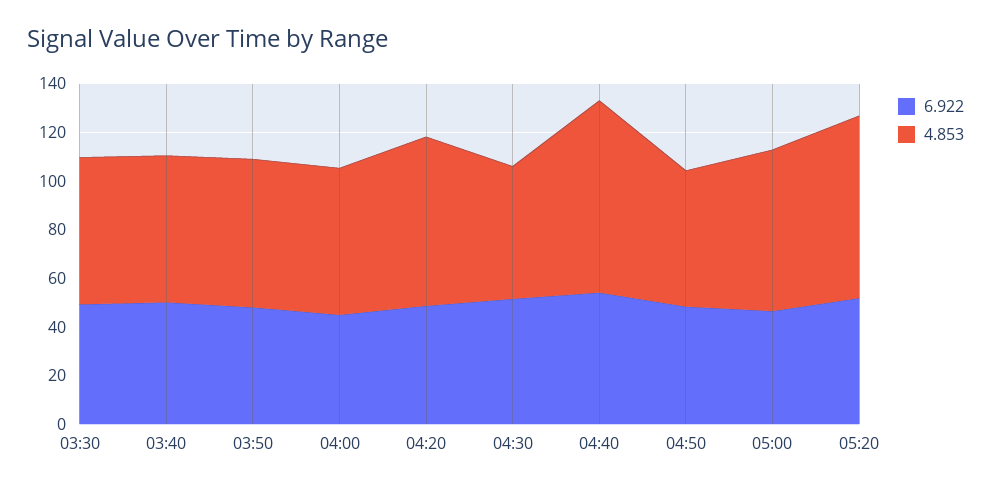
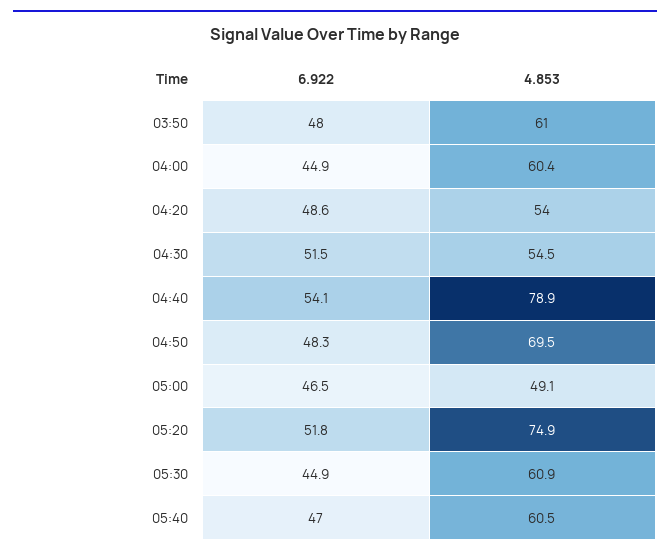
6.922, 03:30: 50 -> none
4.853, 03:30: 60 -> none
6.922, 03:40: 50 -> none
4.853, 03:40: 60 -> none
4.853, 04:20: 70 -> 54
4.853, 04:50: 55 -> 69.5
4.853, 05:00: 65 -> 49.1
6.922, 05:30: none -> 44.9
4.853, 05:30: none -> 60.9
6.922, 05:40: none -> 47
4.853, 05:40: none -> 60.5

